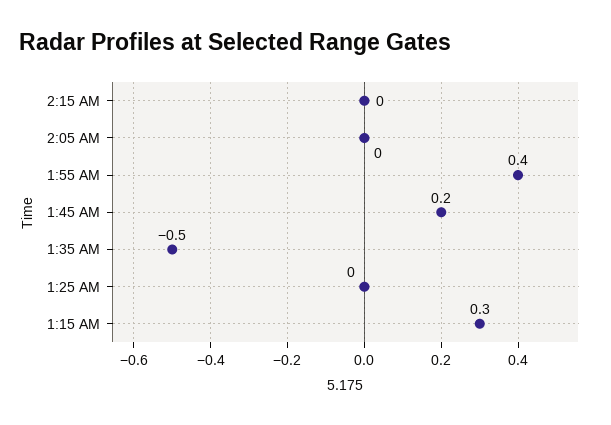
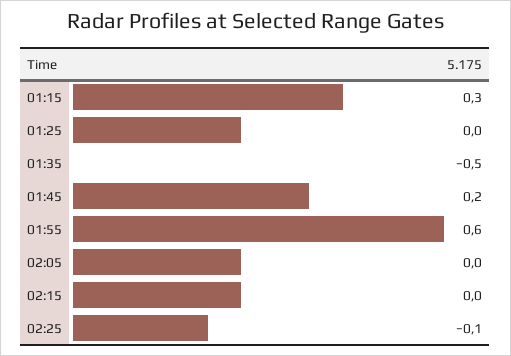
1:55 AM: 0.4 -> 0.6
02:25: none -> -0.1

